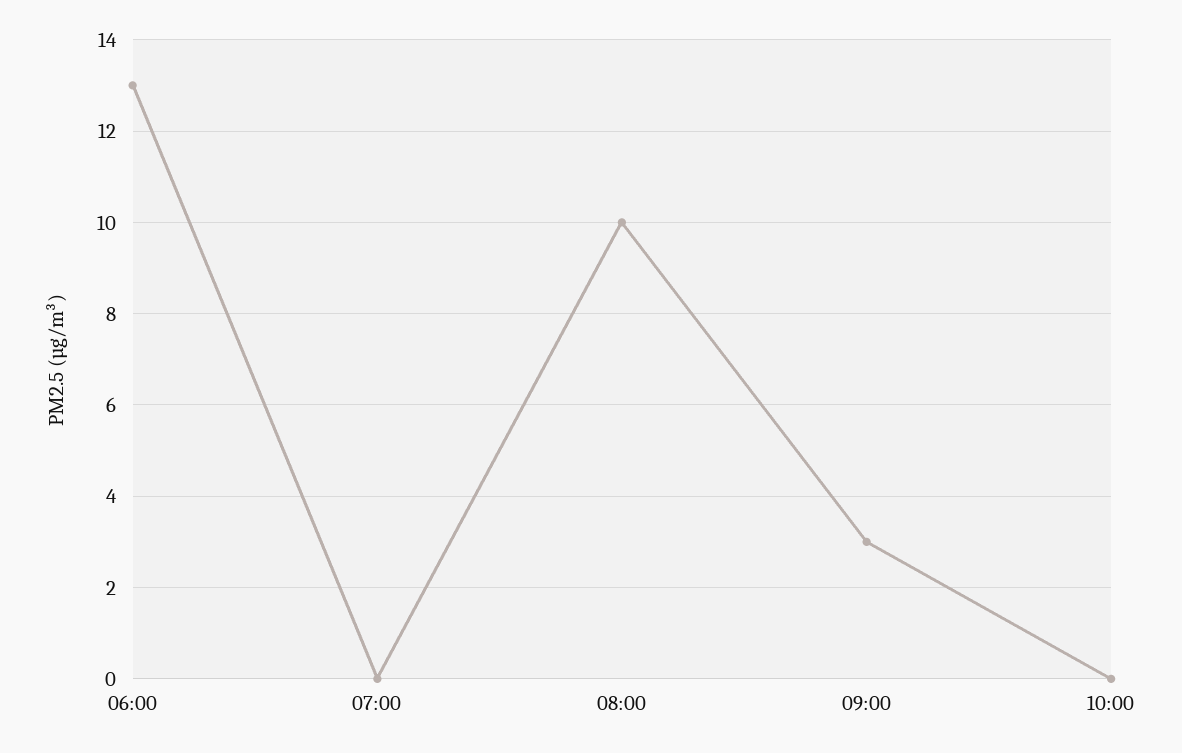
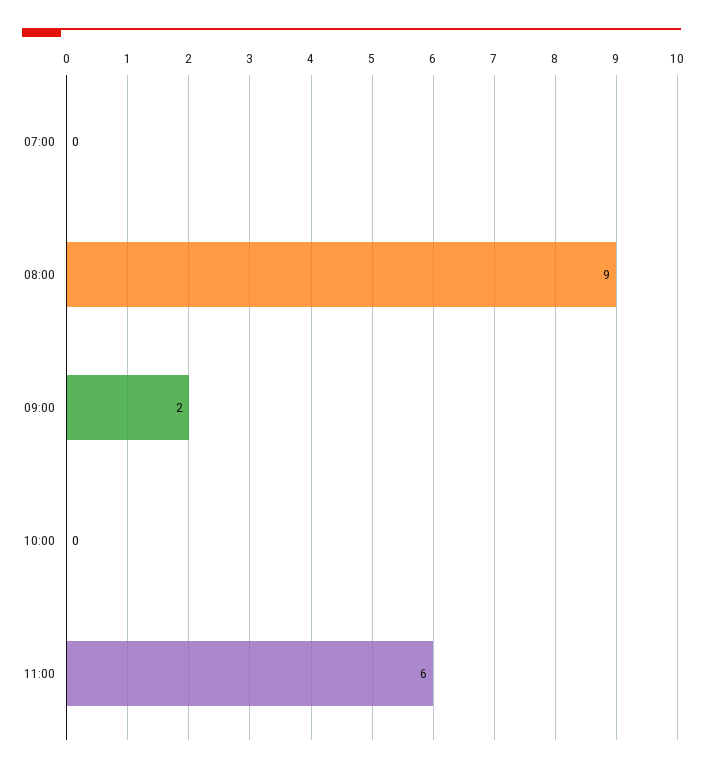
06:00: 13 -> none
08:00: 10 -> 9
09:00: 3 -> 2
11:00: none -> 6

